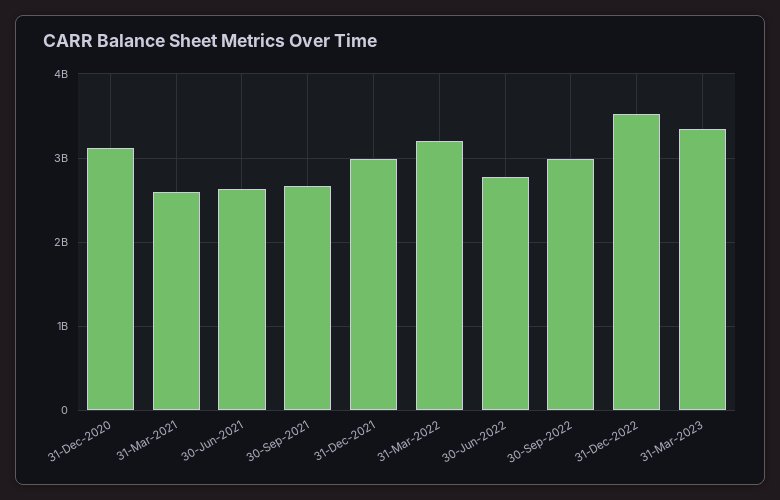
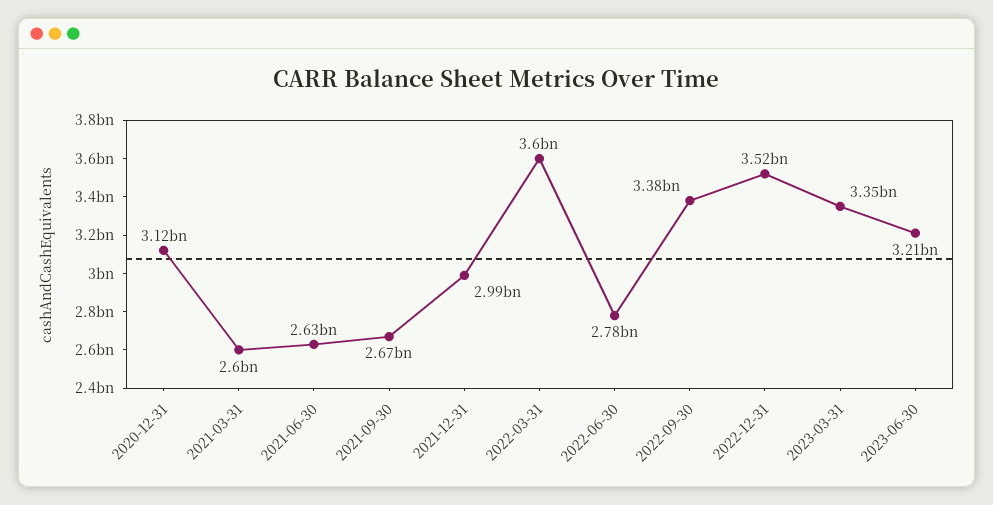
31-Mar-2022: 3200000000 -> 3600000000
30-Sep-2022: 3000000000 -> 3380000000
2023-06-30: none -> 3210000000

